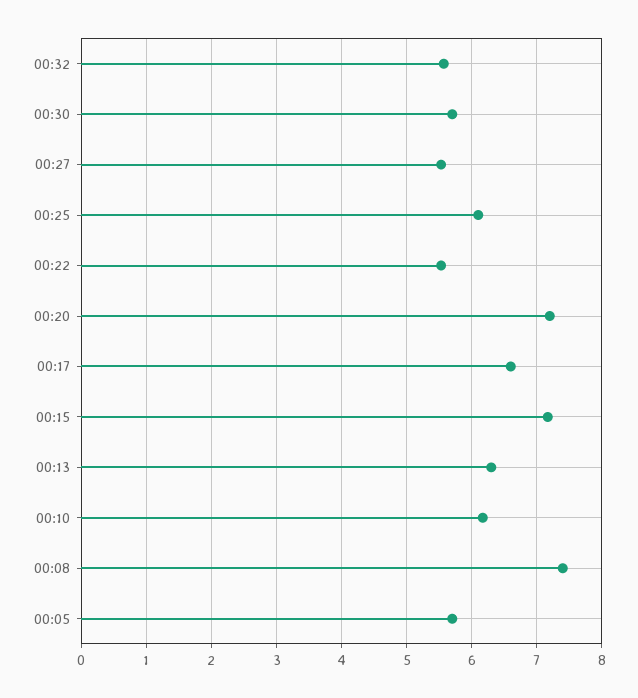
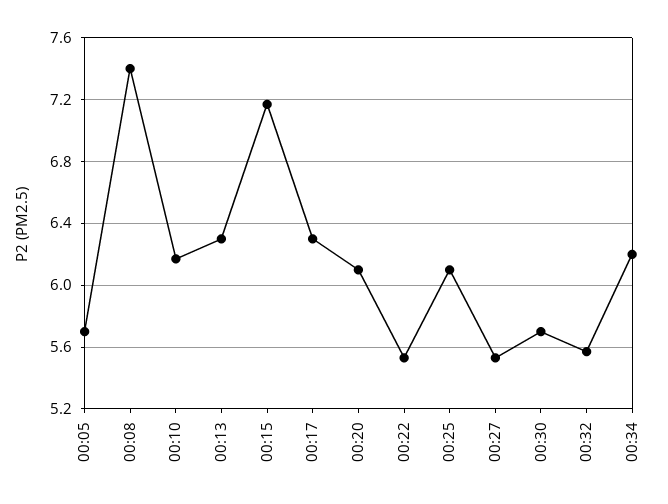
00:20: 7.2 -> 6.1
00:17: 6.6 -> 6.3
00:34: none -> 6.2

